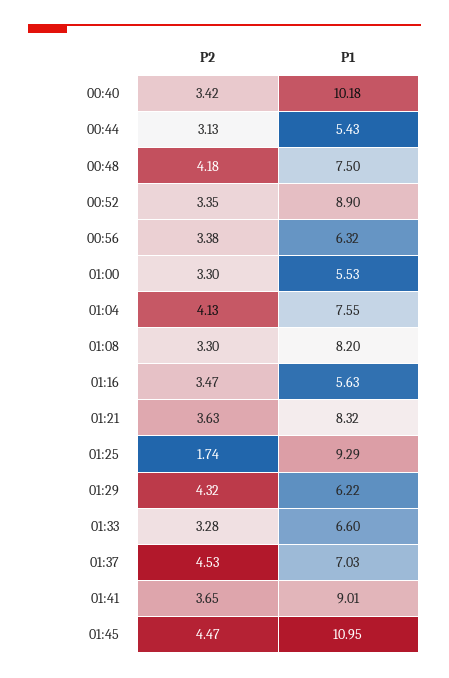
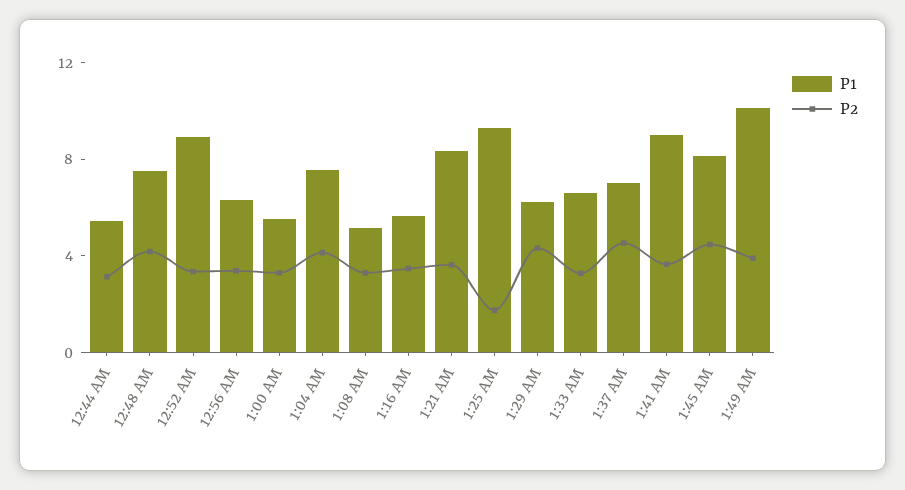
P2, 00:40: 3.42 -> none
P1, 00:40: 10.18 -> none
P1, 01:08: 8.2 -> 5
P1, 01:45: 10.95 -> 8
P1, 1:49 AM: none -> 10
P2, 1:49 AM: none -> 4

